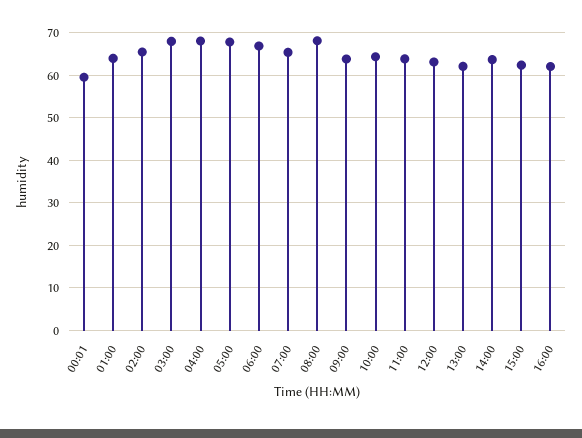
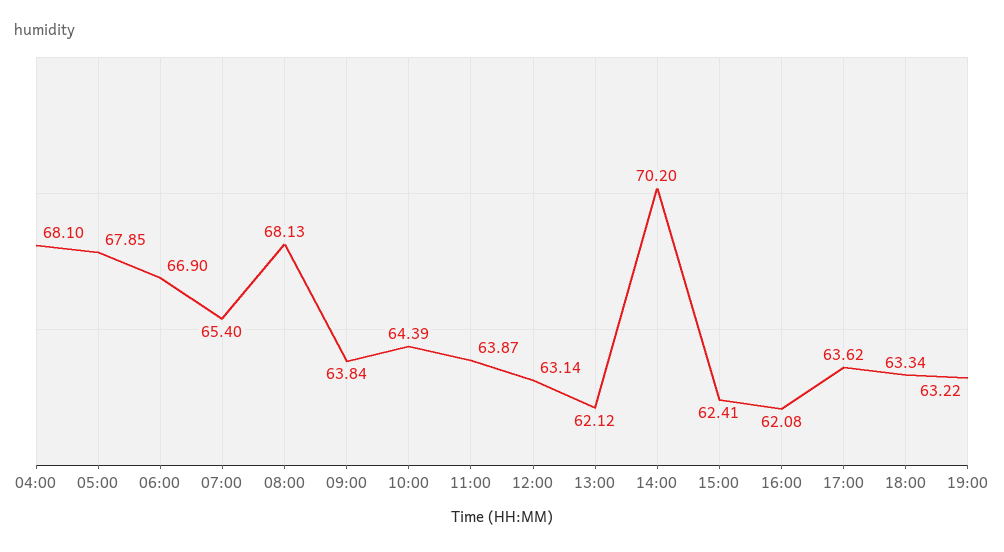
00:01: 60 -> none
01:00: 64 -> none
02:00: 66 -> none
03:00: 68 -> none
14:00: 64 -> 70.2
17:00: none -> 63.62
18:00: none -> 63.34
19:00: none -> 63.22

